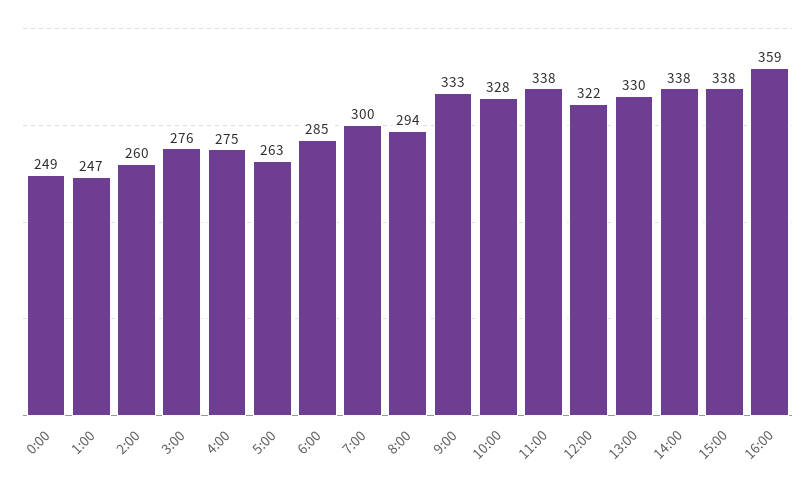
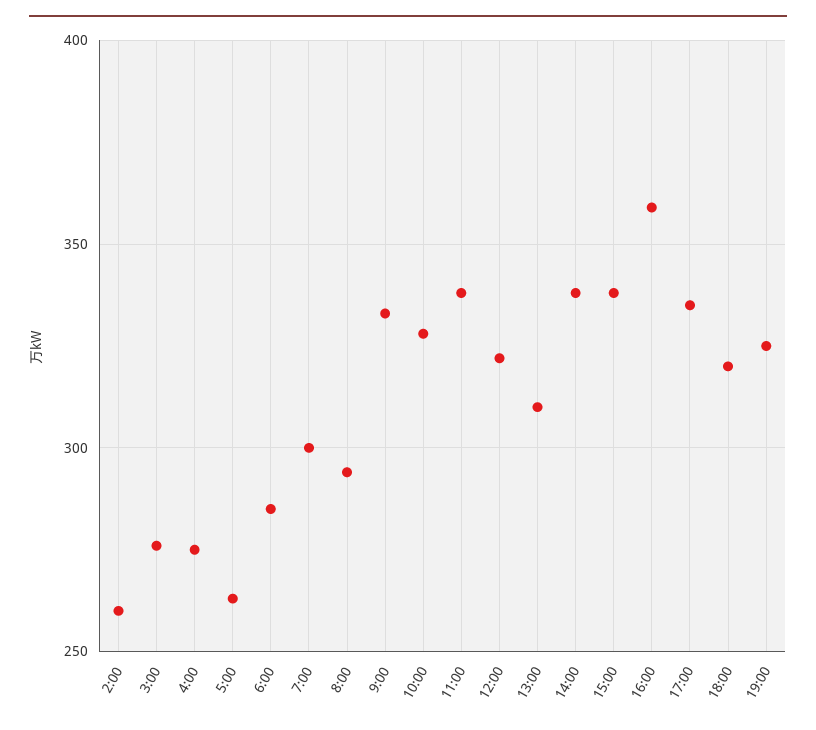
0:00: 249 -> none
1:00: 247 -> none
13:00: 330 -> 310
17:00: none -> 335
18:00: none -> 320
19:00: none -> 325

